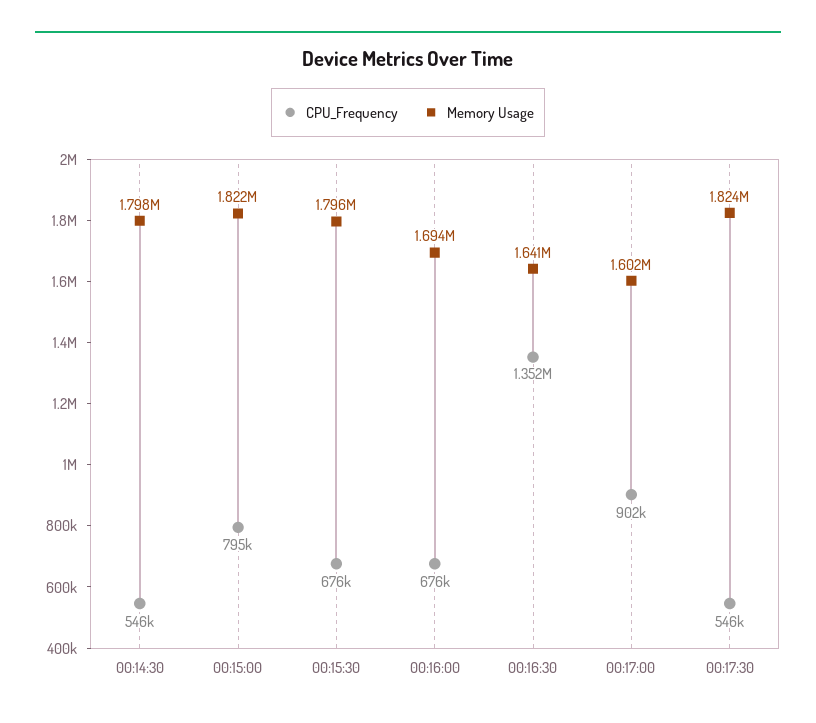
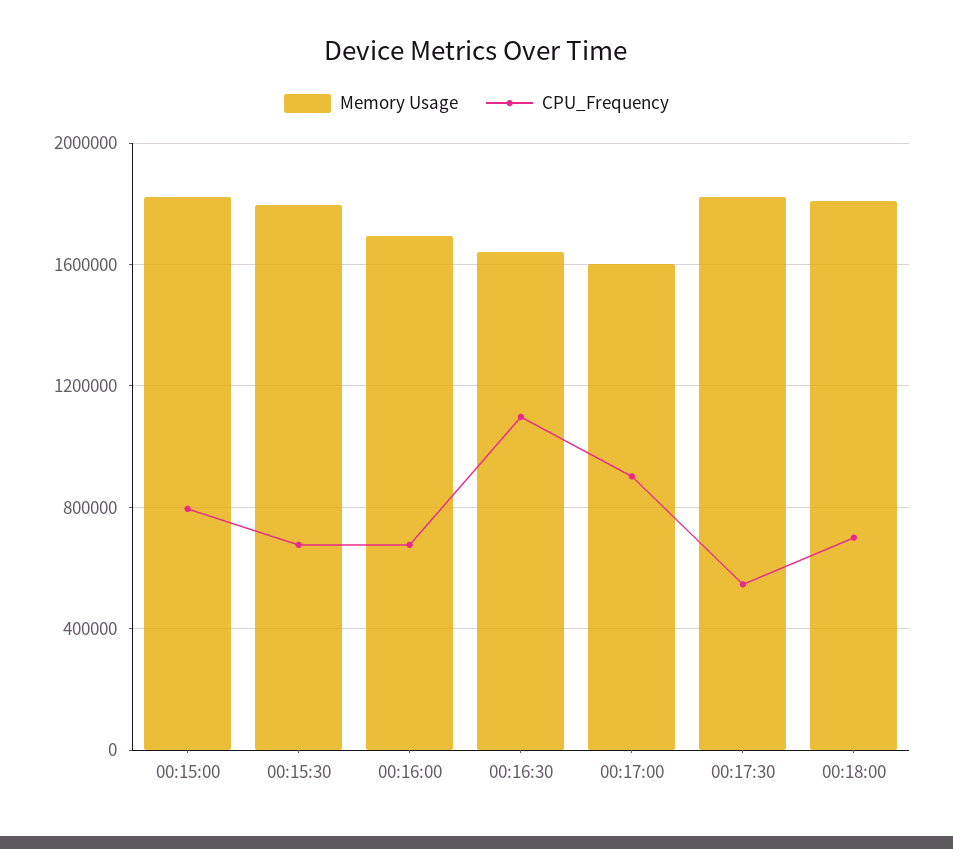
CPU_Frequency, 00:14:30: 546000 -> none
Memory Usage, 00:14:30: 1798000 -> none
CPU_Frequency, 00:16:30: 1352000 -> 1100000
Memory Usage, 00:18:00: none -> 1800000
CPU_Frequency, 00:18:00: none -> 700000

